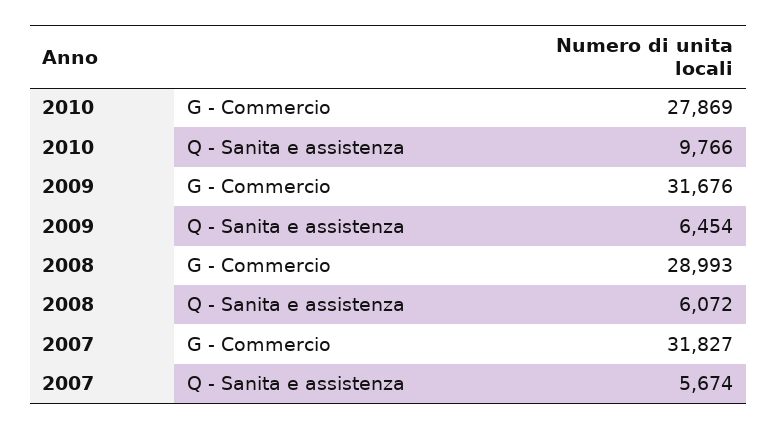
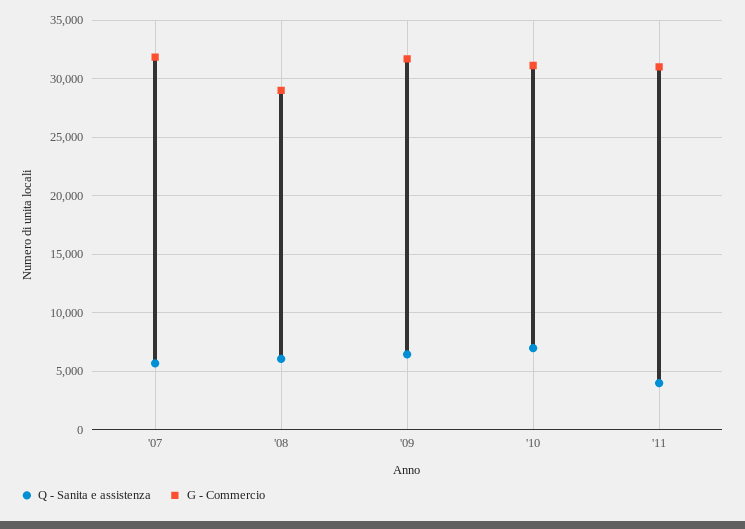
G - Commercio, 2010: 27869 -> 31000
Q - Sanita e assistenza, 2010: 9766 -> 7000
Q - Sanita e assistenza, '11: none -> 4000
G - Commercio, '11: none -> 31000

